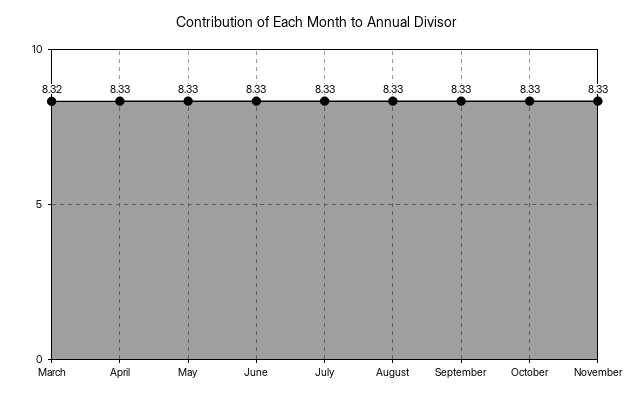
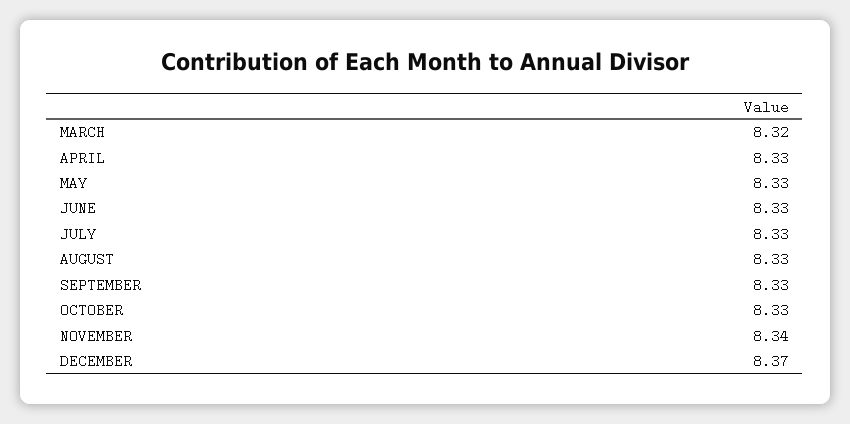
November: 8.33 -> 8.34
DECEMBER: none -> 8.37

